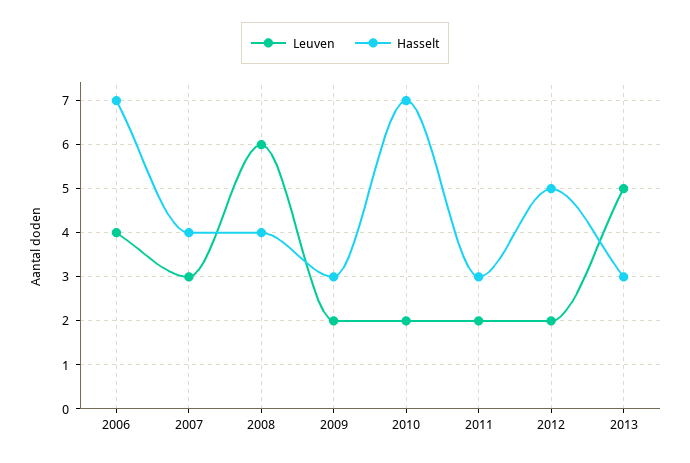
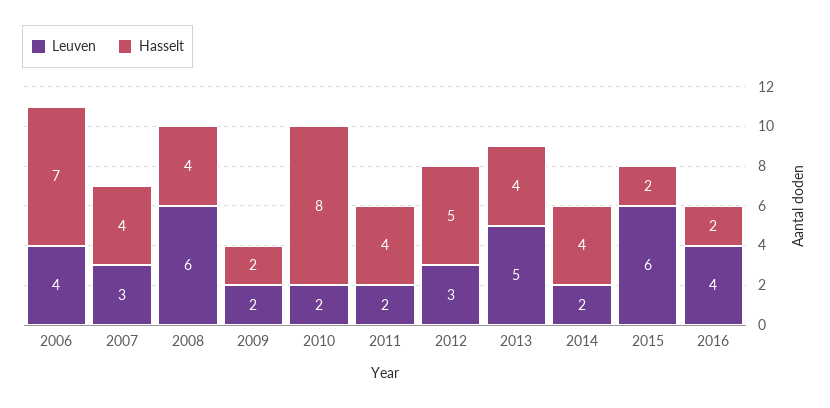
Hasselt, 2009: 3 -> 2
Hasselt, 2010: 7 -> 8
Hasselt, 2011: 3 -> 4
Leuven, 2012: 2 -> 3
Hasselt, 2013: 3 -> 4
Leuven, 2014: none -> 2
Hasselt, 2014: none -> 4
Leuven, 2015: none -> 6
Hasselt, 2015: none -> 2
Leuven, 2016: none -> 4
Hasselt, 2016: none -> 2

